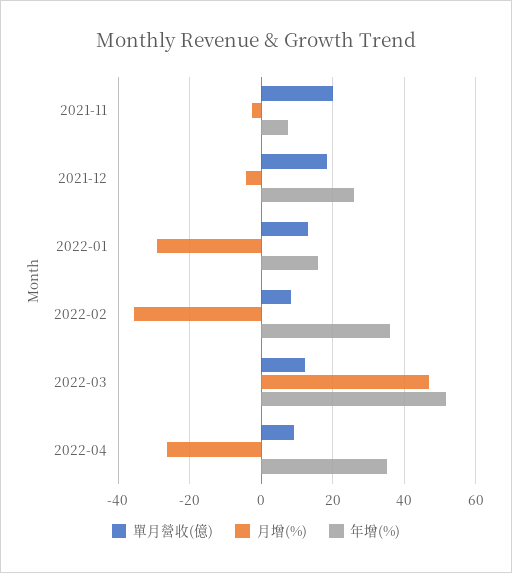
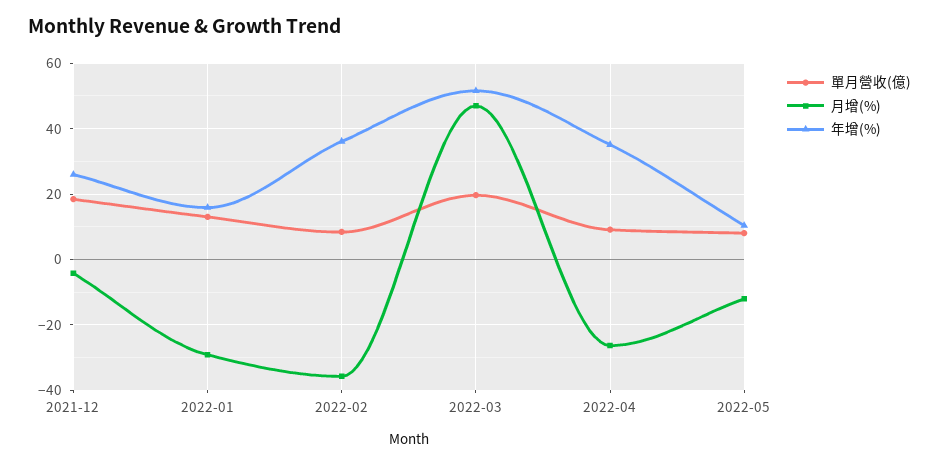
單月營收(億), 2021-11: 20 -> none
月增(%), 2021-11: -2 -> none
年增(%), 2021-11: 8 -> none
單月營收(億), 2022-03: 12 -> 20
單月營收(億), 2022-05: none -> 8
月增(%), 2022-05: none -> -12
年增(%), 2022-05: none -> 10

